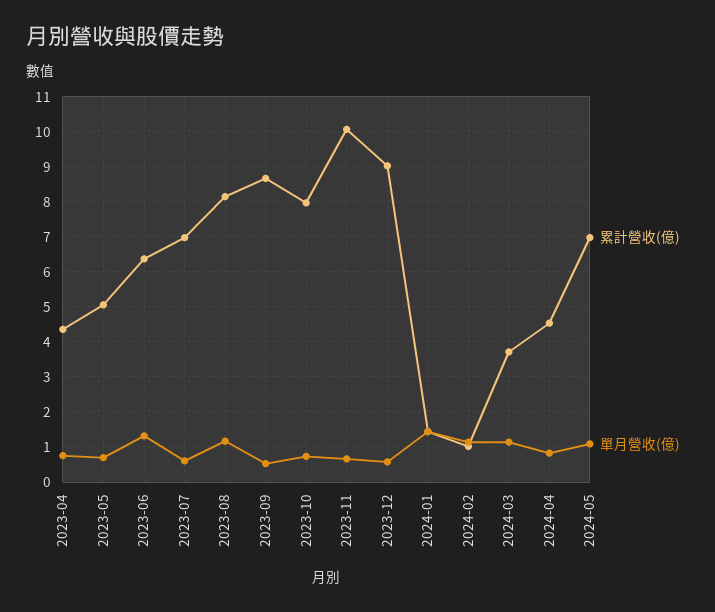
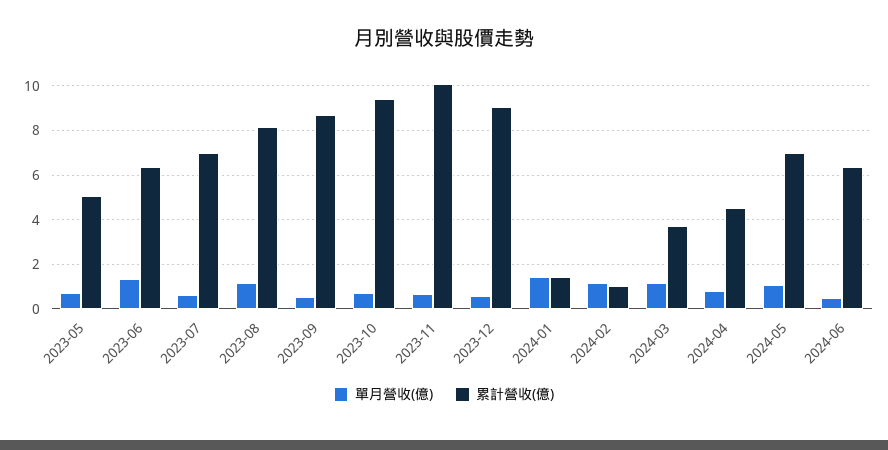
累計營收(億), 2023-04: 4.4 -> none
單月營收(億), 2023-04: 0.8 -> none
累計營收(億), 2023-10: 8 -> 9.5
單月營收(億), 2024-06: none -> 0.5
累計營收(億), 2024-06: none -> 6.5

